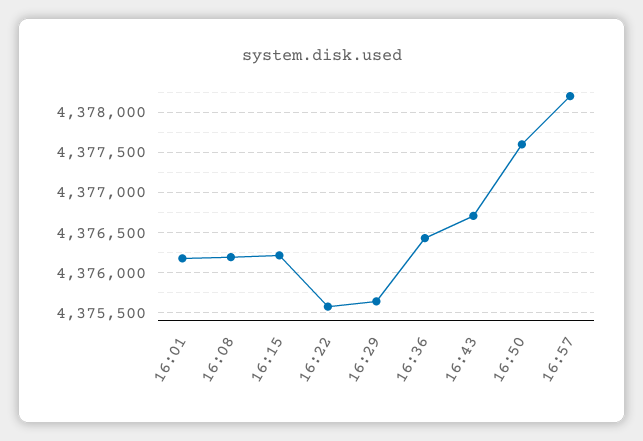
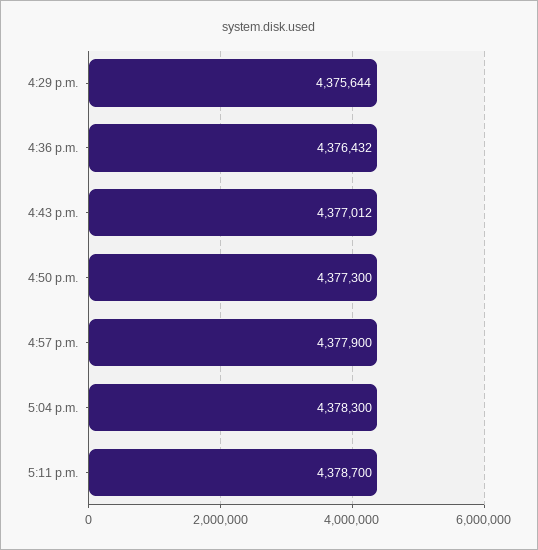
16:01: 4376200 -> none
16:08: 4376200 -> none
16:15: 4376200 -> none
16:22: 4375600 -> none
16:43: 4376700 -> 4377012
16:50: 4377600 -> 4377300
16:57: 4378200 -> 4377900
5:04 p.m.: none -> 4378300
5:11 p.m.: none -> 4378700

